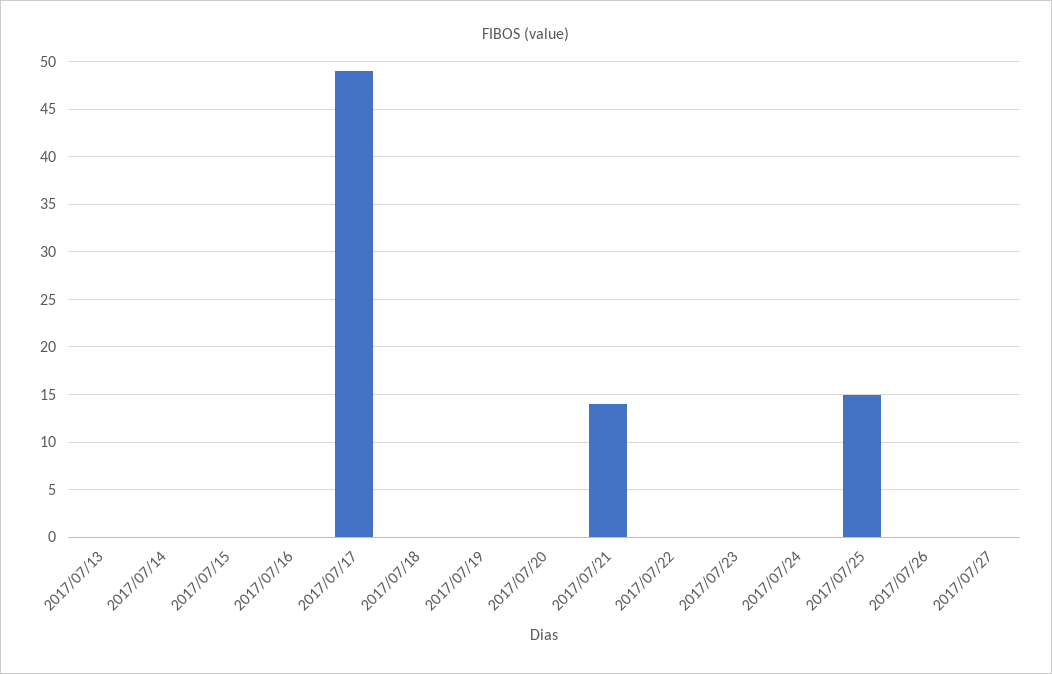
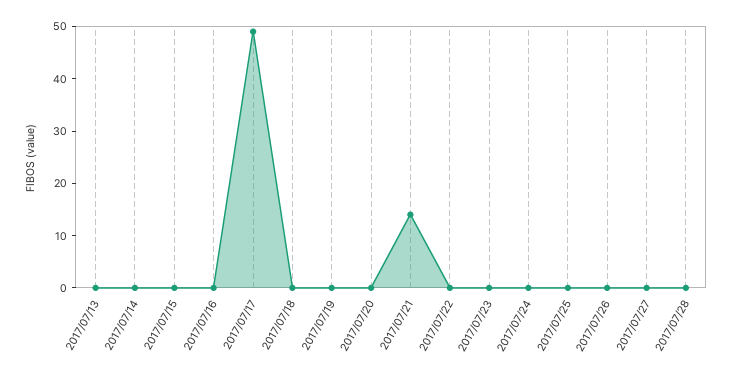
2017/07/25: 15 -> 0
2017/07/28: none -> 0

